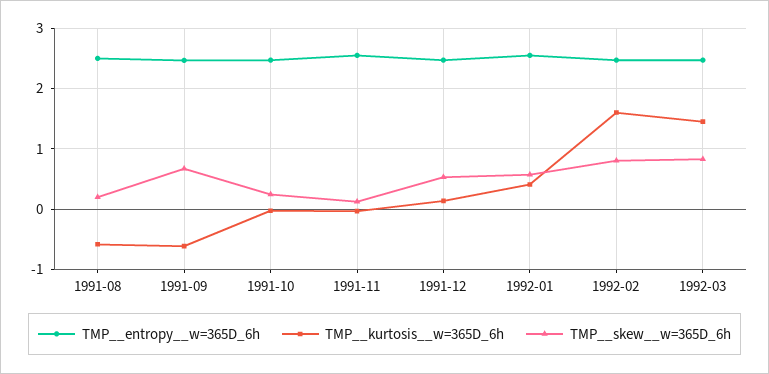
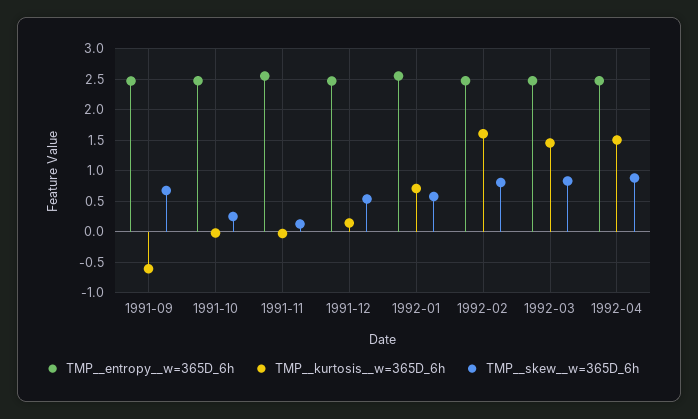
TMP__entropy__w=365D_6h, 1991-08: 2.5 -> none
TMP__kurtosis__w=365D_6h, 1991-08: -0.6 -> none
TMP__skew__w=365D_6h, 1991-08: 0.2 -> none
TMP__kurtosis__w=365D_6h, 1992-01: 0.4 -> 0.7
TMP__entropy__w=365D_6h, 1992-04: none -> 2.5
TMP__kurtosis__w=365D_6h, 1992-04: none -> 1.5
TMP__skew__w=365D_6h, 1992-04: none -> 0.9

